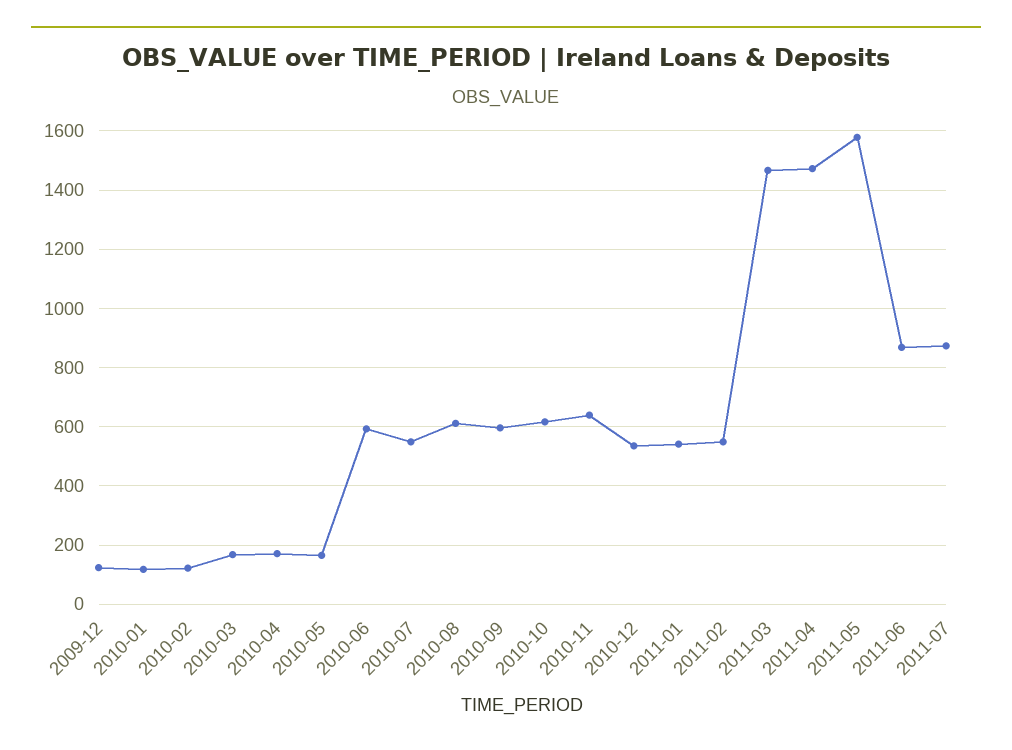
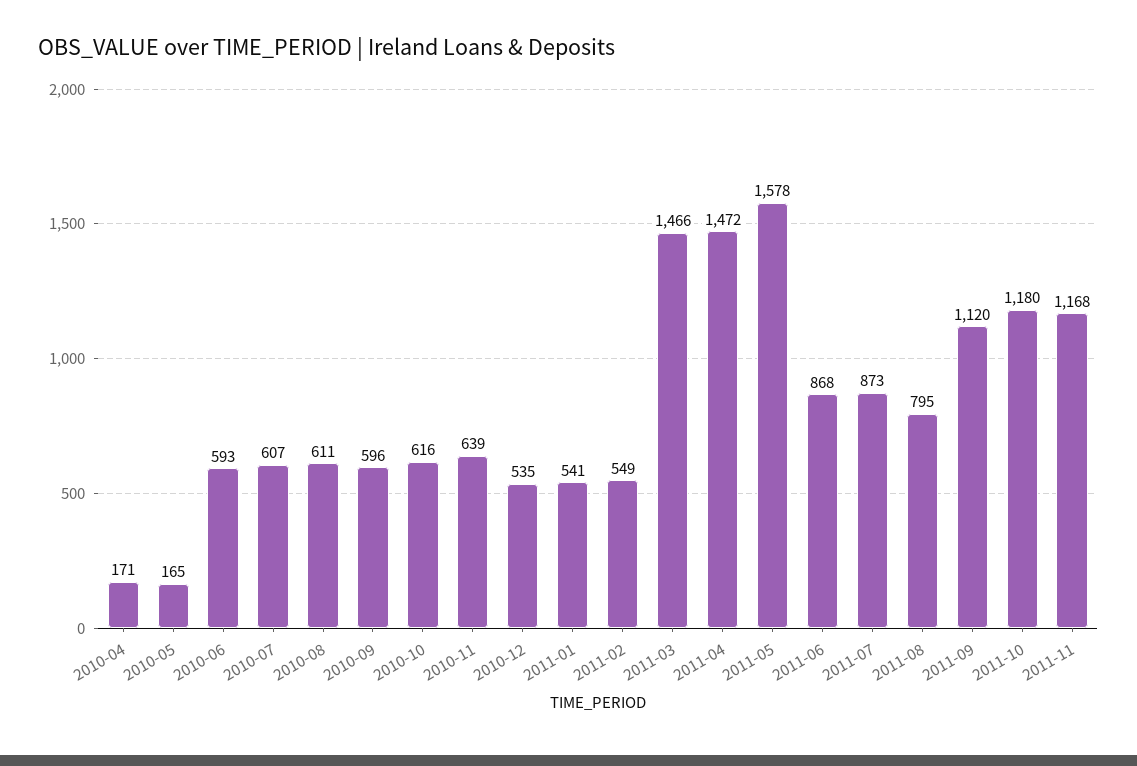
2009-12: 125 -> none
2010-01: 125 -> none
2010-02: 125 -> none
2010-03: 175 -> none
2010-07: 550 -> 607
2011-08: none -> 795
2011-09: none -> 1120
2011-10: none -> 1180
2011-11: none -> 1168

